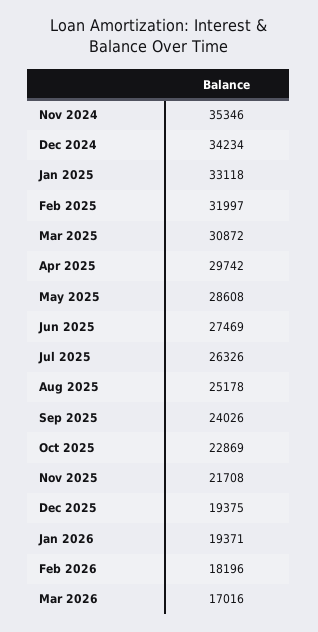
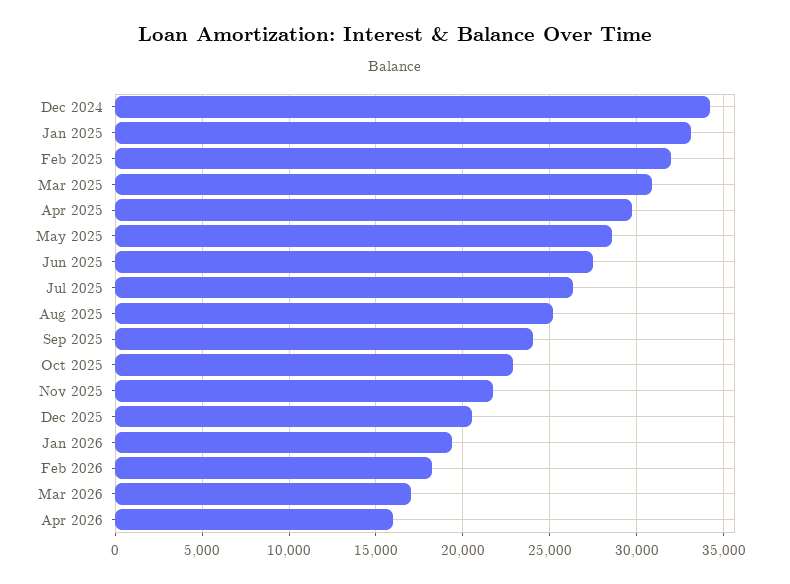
Nov 2024: 35346 -> none
Dec 2025: 19375 -> 20500
Apr 2026: none -> 16000

